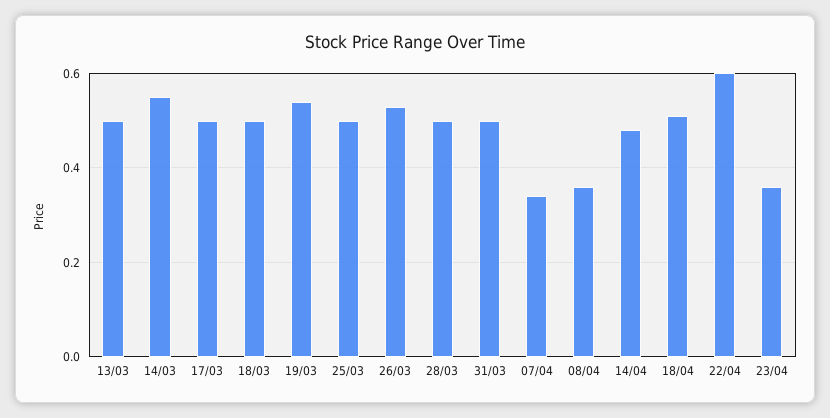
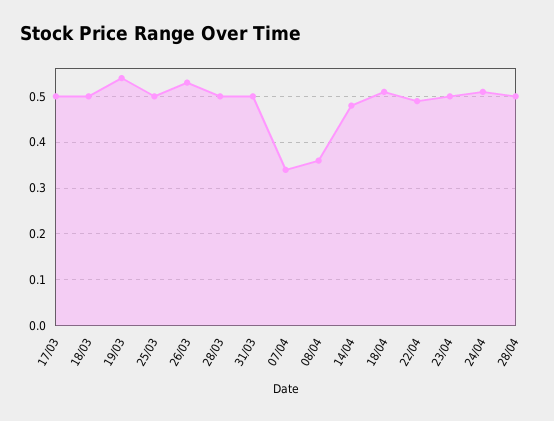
13/03: 0.5 -> none
14/03: 0.55 -> none
22/04: 0.6 -> 0.5
23/04: 0.35 -> 0.5
24/04: none -> 0.5
28/04: none -> 0.5

